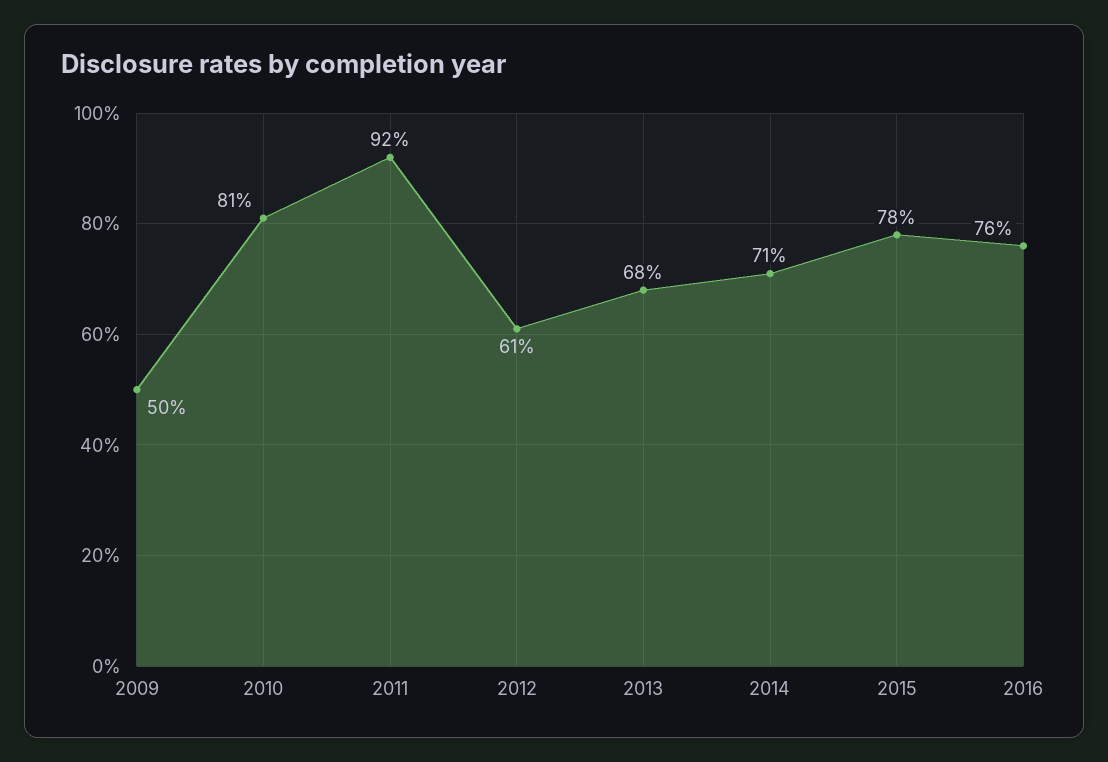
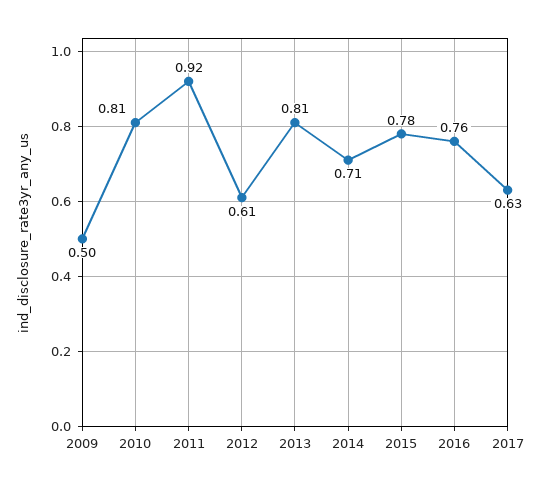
2013: 0.68 -> 0.81
2017: none -> 0.63

